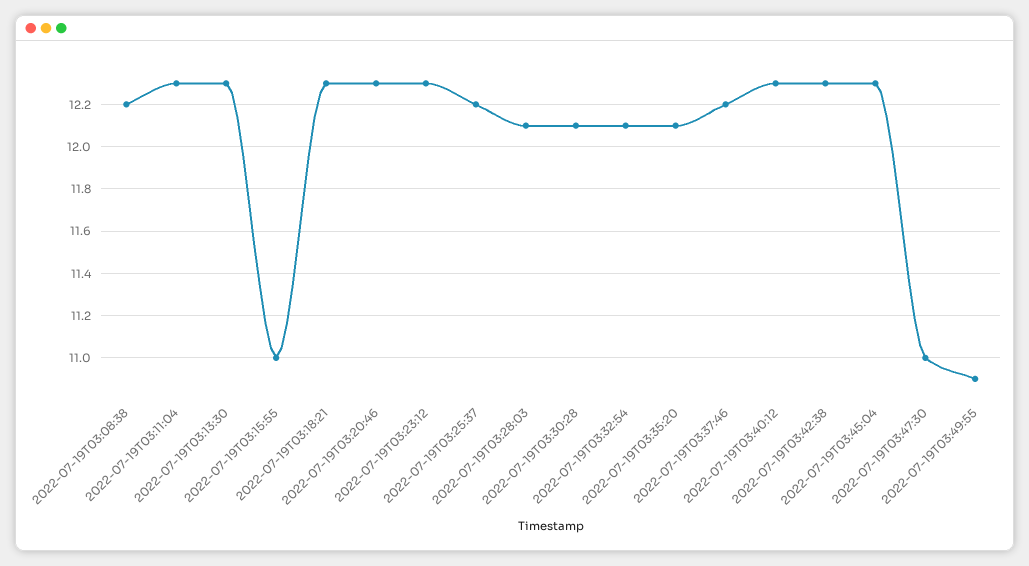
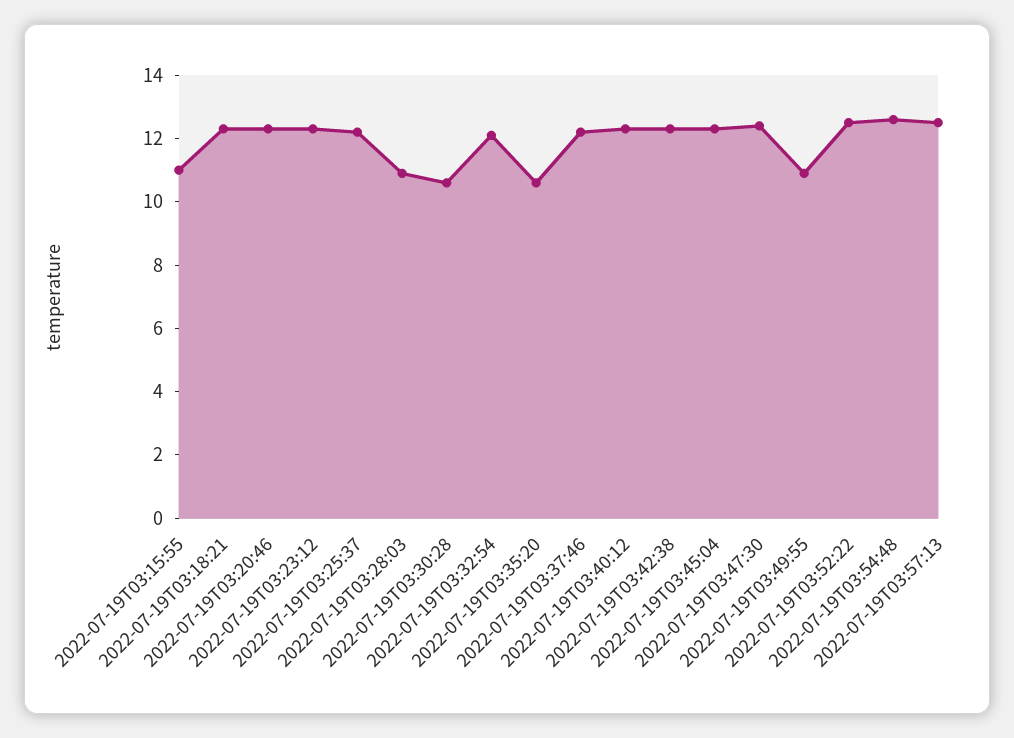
2022-07-19T03:08:38: 12.2 -> none
2022-07-19T03:11:04: 12.3 -> none
2022-07-19T03:13:30: 12.3 -> none
2022-07-19T03:28:03: 12.1 -> 11
2022-07-19T03:30:28: 12.1 -> 10.5
2022-07-19T03:35:20: 12.1 -> 10.5
2022-07-19T03:47:30: 11 -> 12.5
2022-07-19T03:52:22: none -> 12.5
2022-07-19T03:54:48: none -> 12.5
2022-07-19T03:57:13: none -> 12.5

